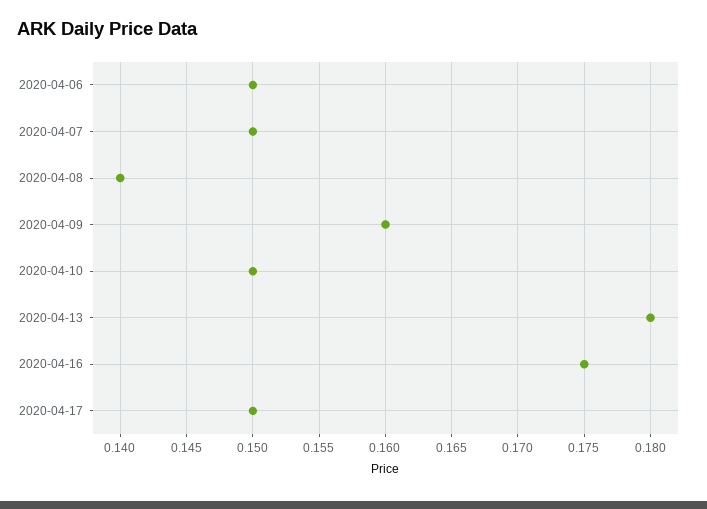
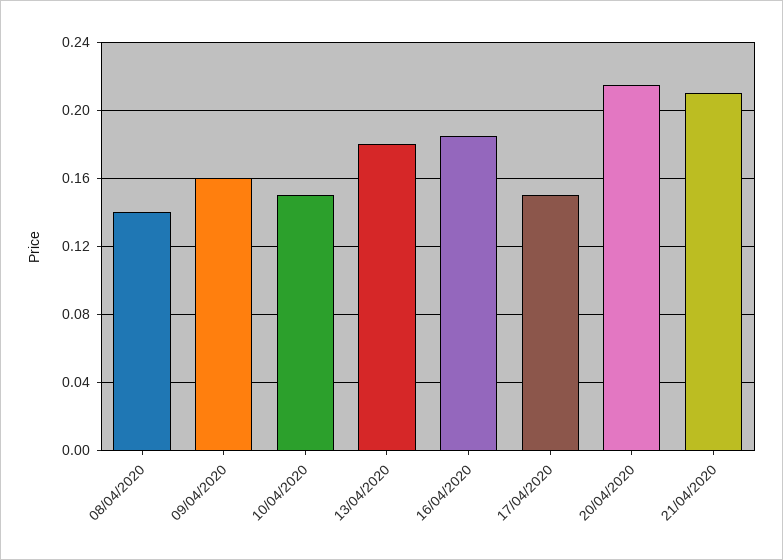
2020-04-06: 0.15 -> none
2020-04-07: 0.15 -> none
2020-04-16: 0.175 -> 0.185
20/04/2020: none -> 0.215
21/04/2020: none -> 0.21

